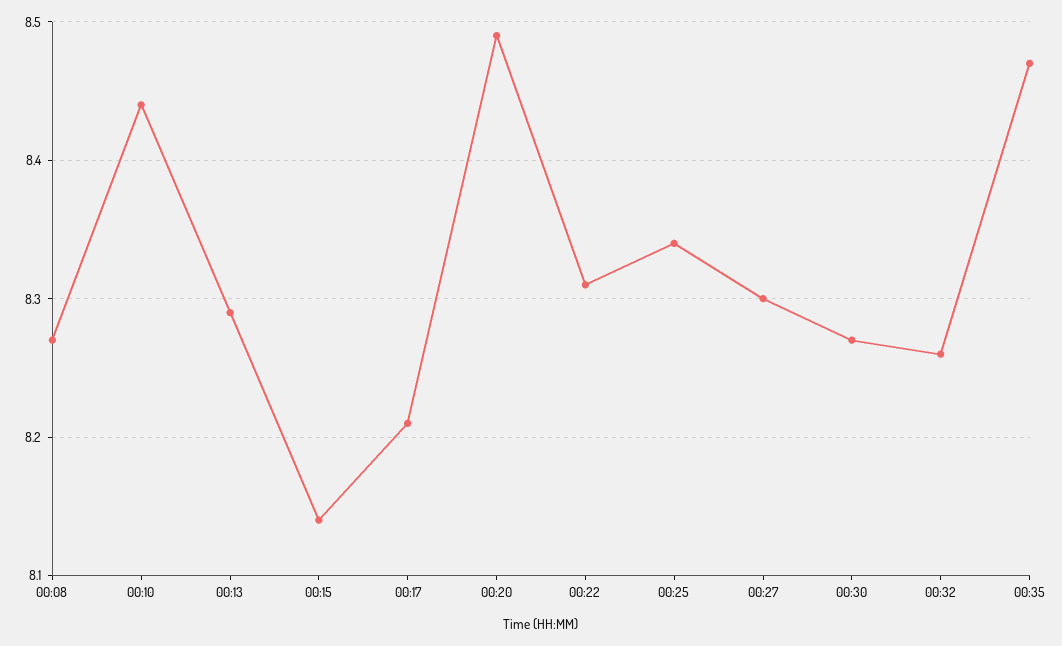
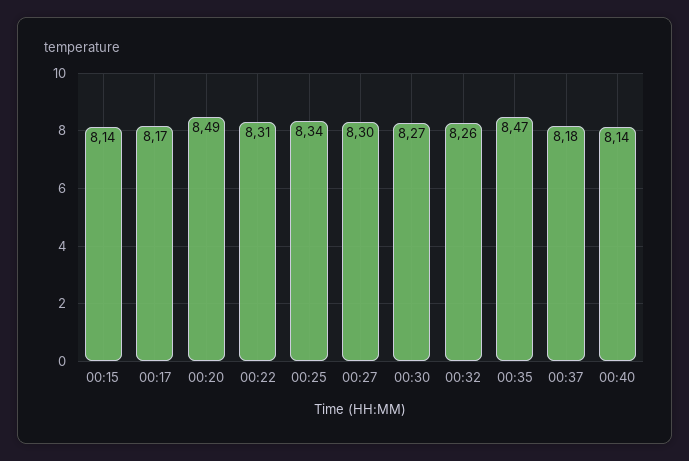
00:08: 8.27 -> none
00:10: 8.44 -> none
00:13: 8.29 -> none
00:17: 8.21 -> 8.17
00:37: none -> 8.18
00:40: none -> 8.14

